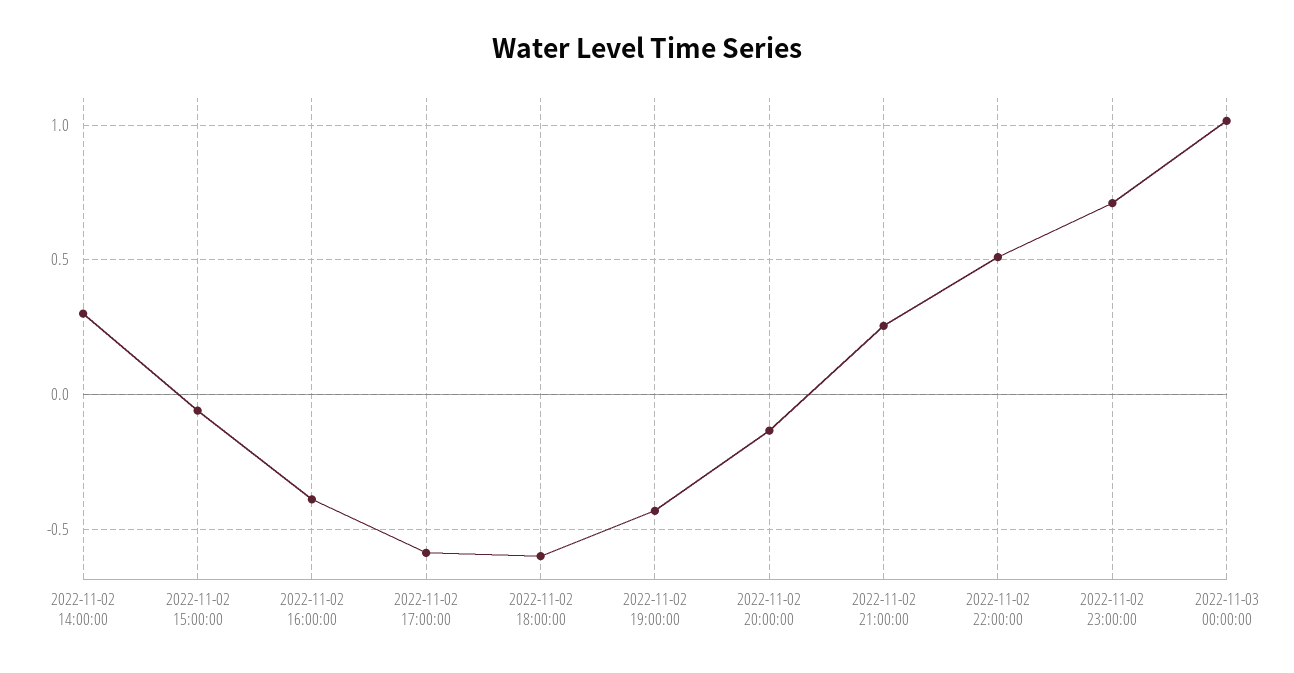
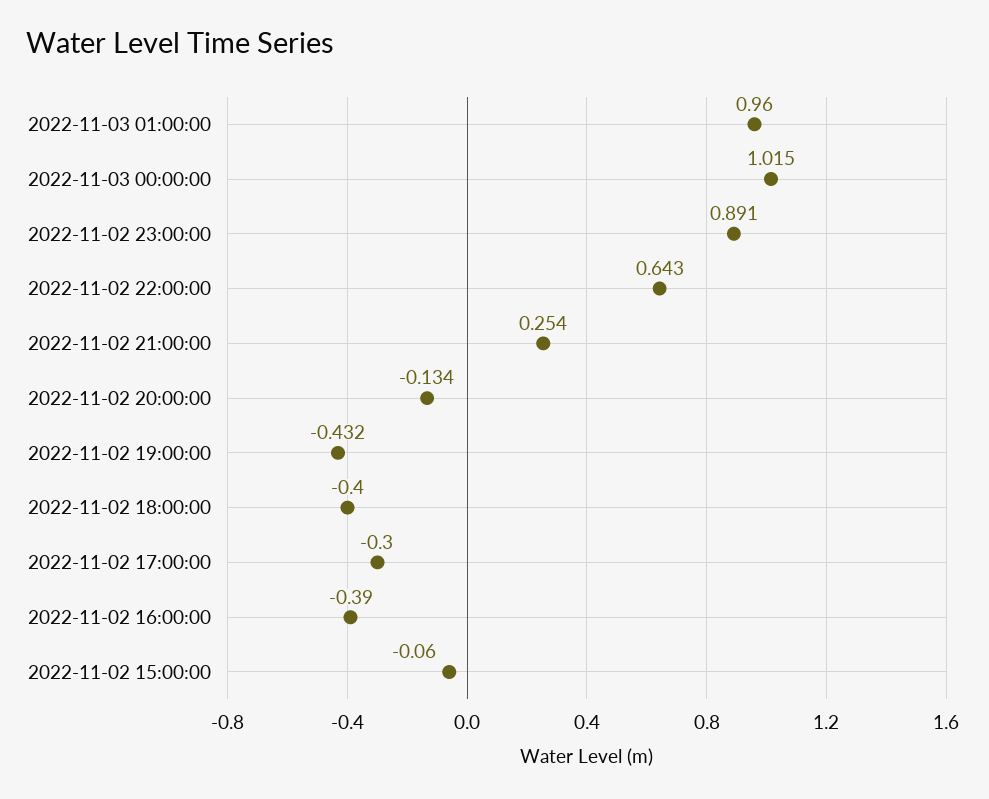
2022-11-02 14:00:00: 0.3 -> none
2022-11-02 17:00:00: -0.6 -> -0.3
2022-11-02 18:00:00: -0.6 -> -0.4
2022-11-02 22:00:00: 0.5 -> 0.643
2022-11-02 23:00:00: 0.7 -> 0.891
2022-11-03 01:00:00: none -> 0.96

